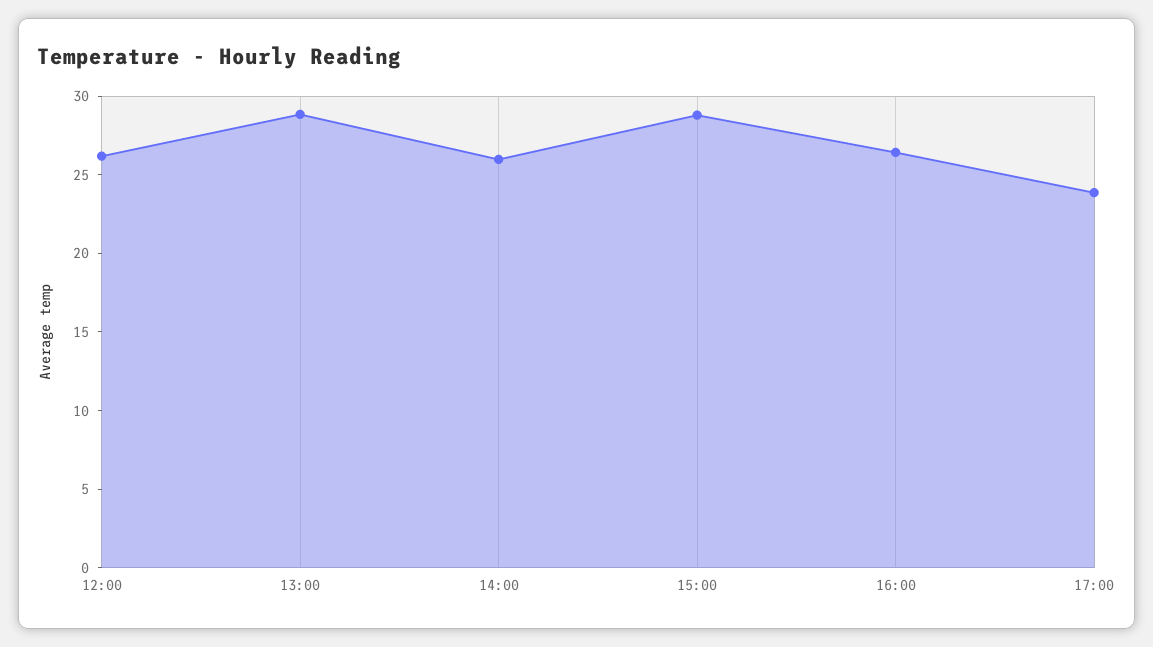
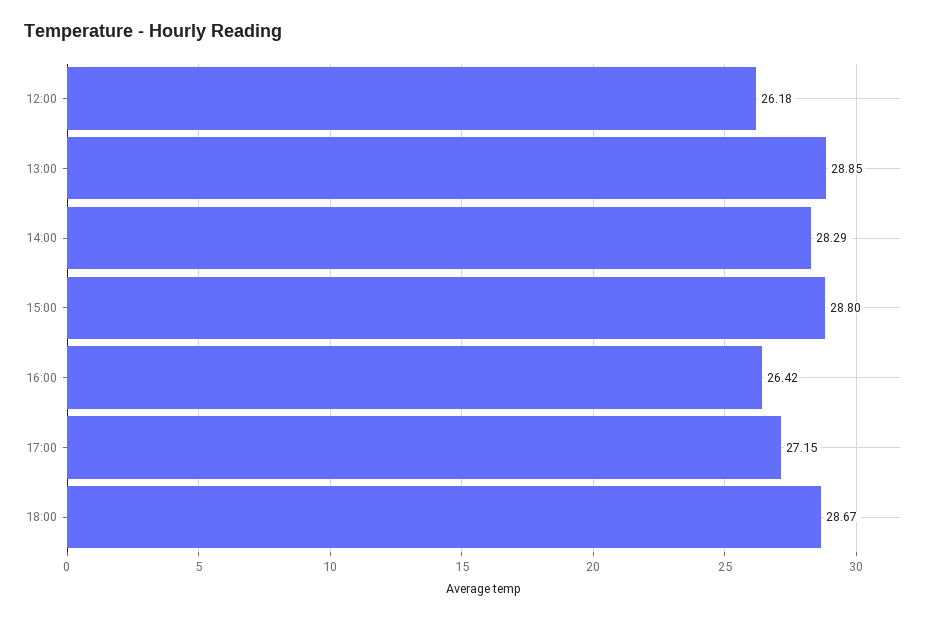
14:00: 26 -> 28.29
17:00: 24 -> 27.15
18:00: none -> 28.67

